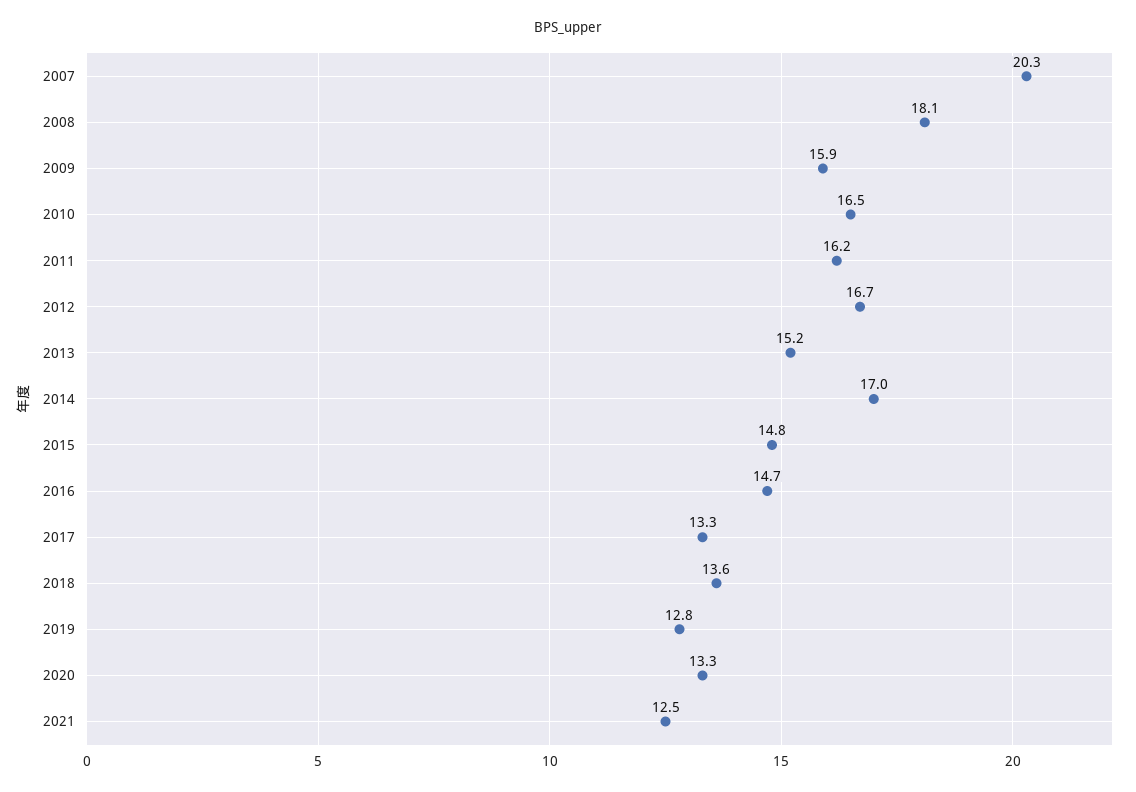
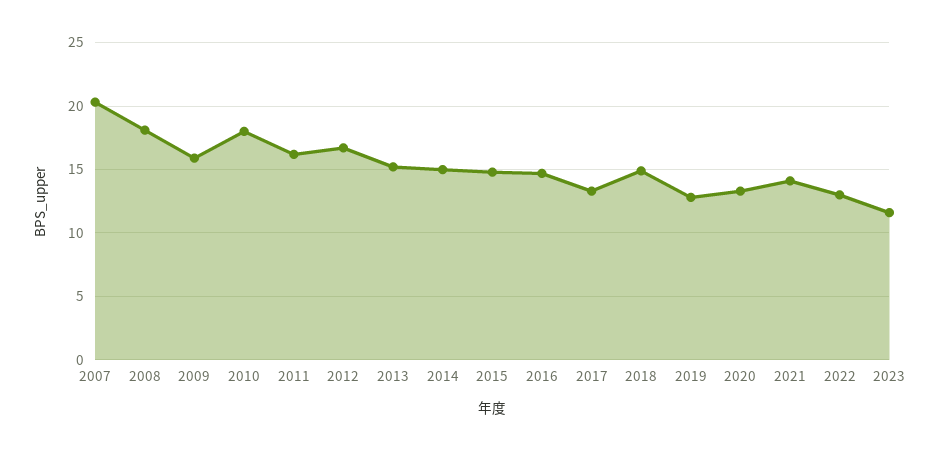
2010: 16.5 -> 18
2014: 17 -> 15
2018: 13.6 -> 15
2021: 12.5 -> 14
2022: none -> 13
2023: none -> 11.5

